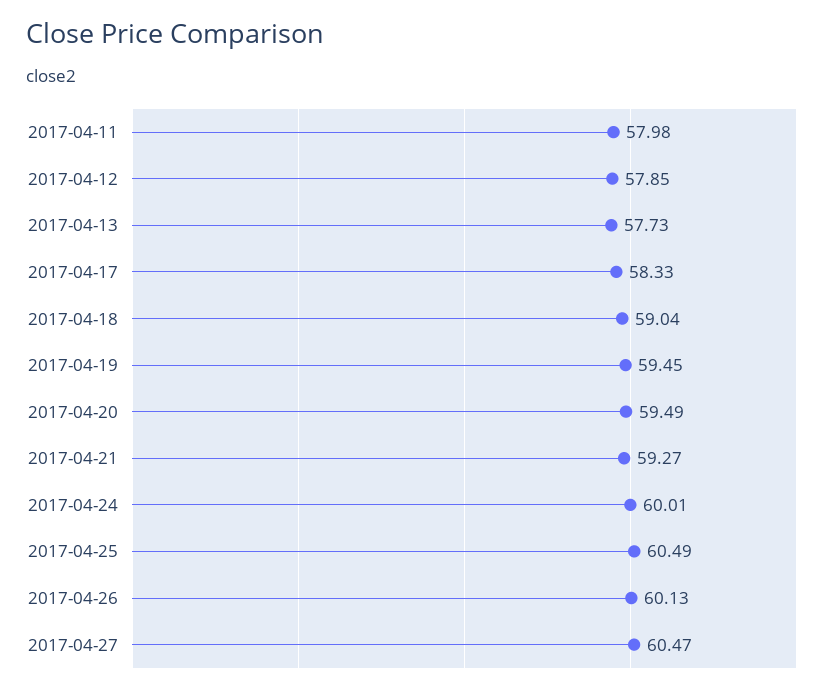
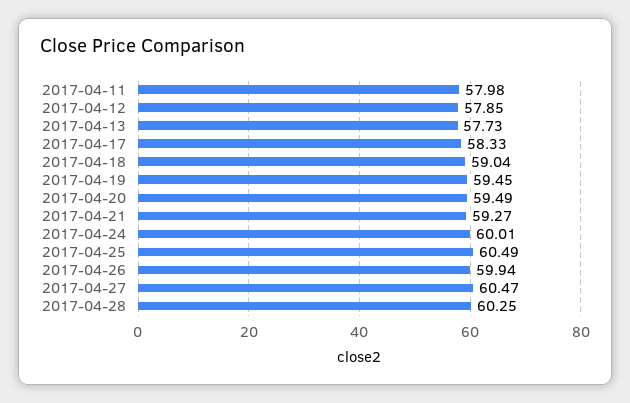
2017-04-26: 60.13 -> 59.94
2017-04-28: none -> 60.25

